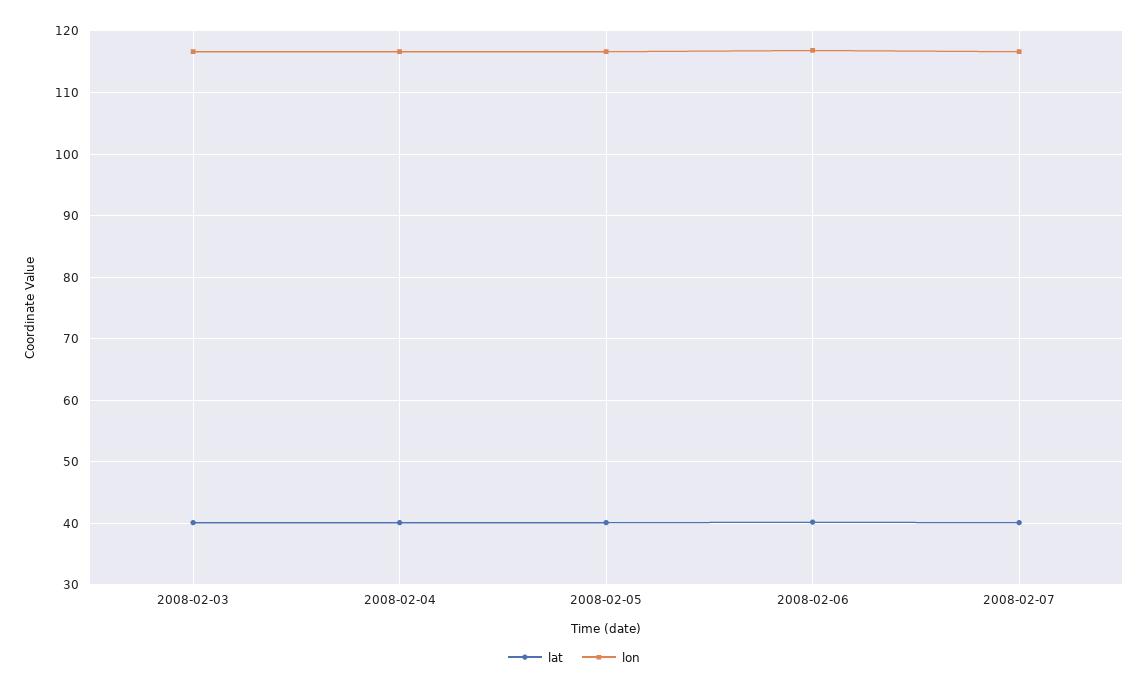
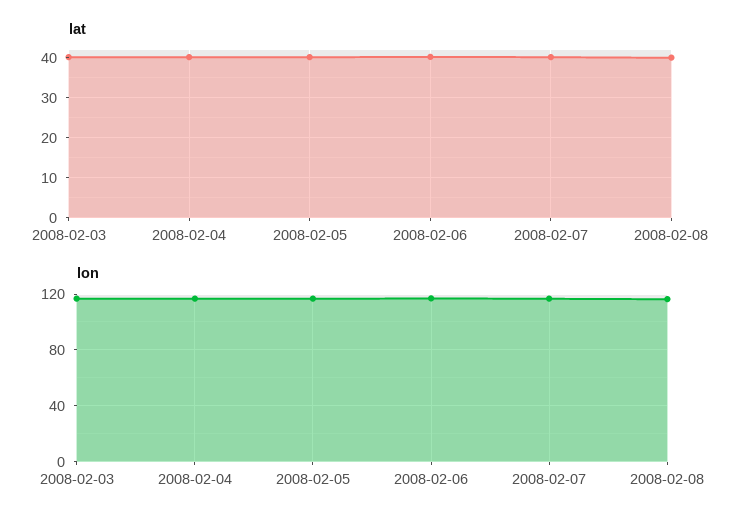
lat, 2008-02-08: none -> 40
lon, 2008-02-08: none -> 115

